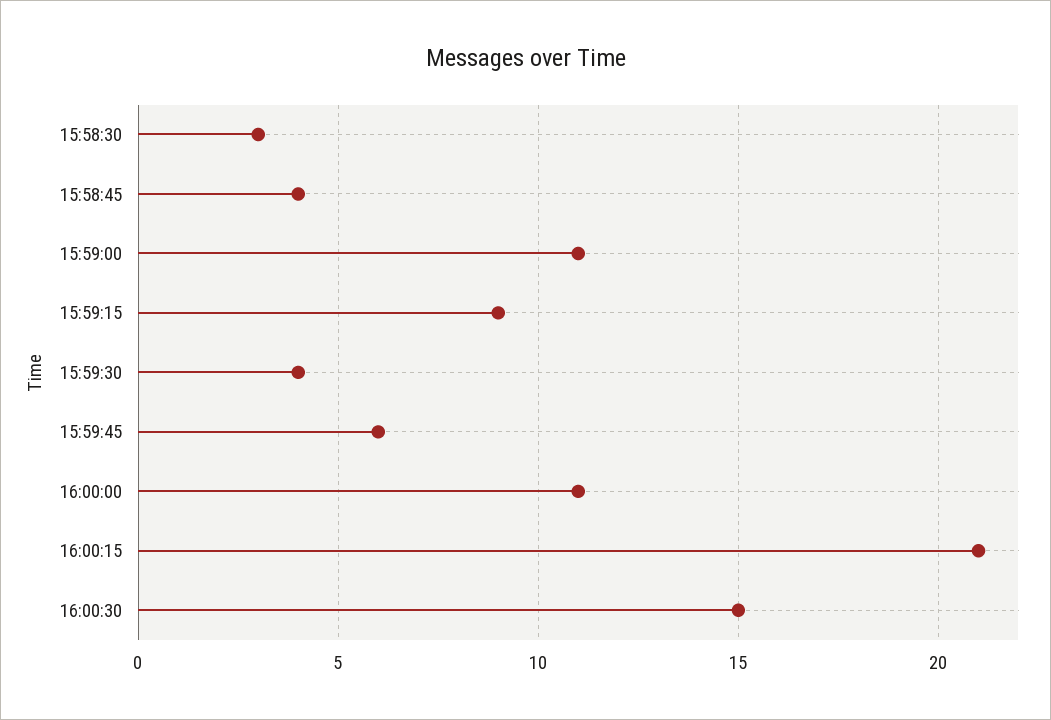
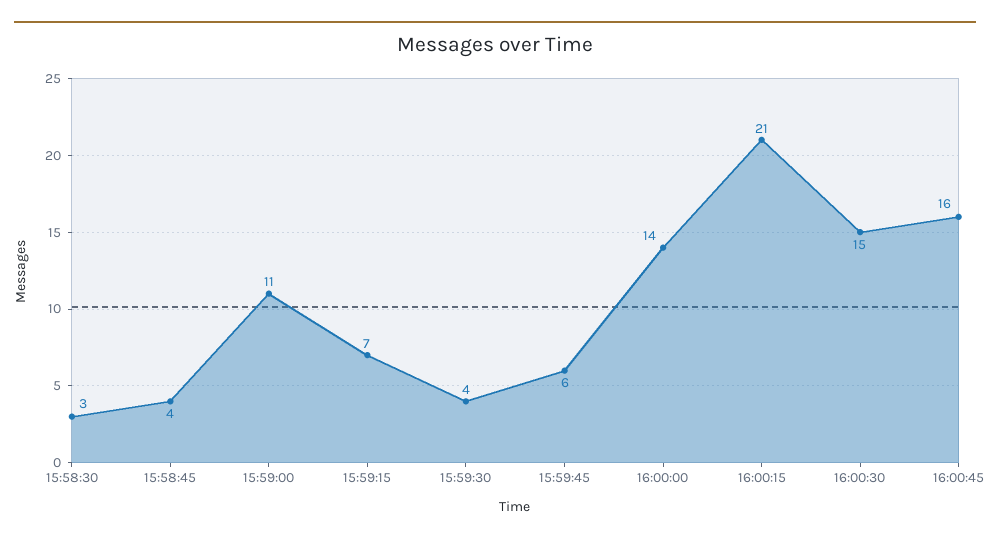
15:59:15: 9 -> 7
16:00:00: 11 -> 14
16:00:45: none -> 16

